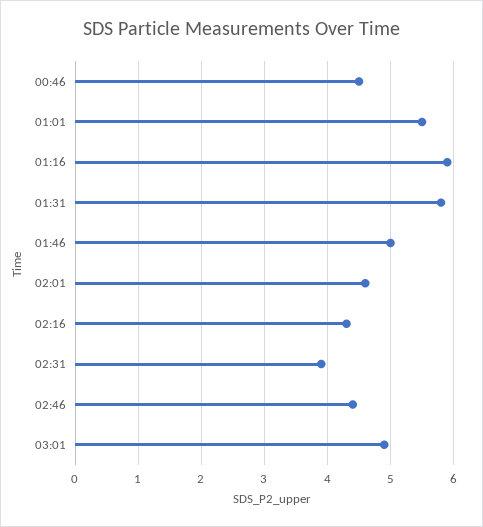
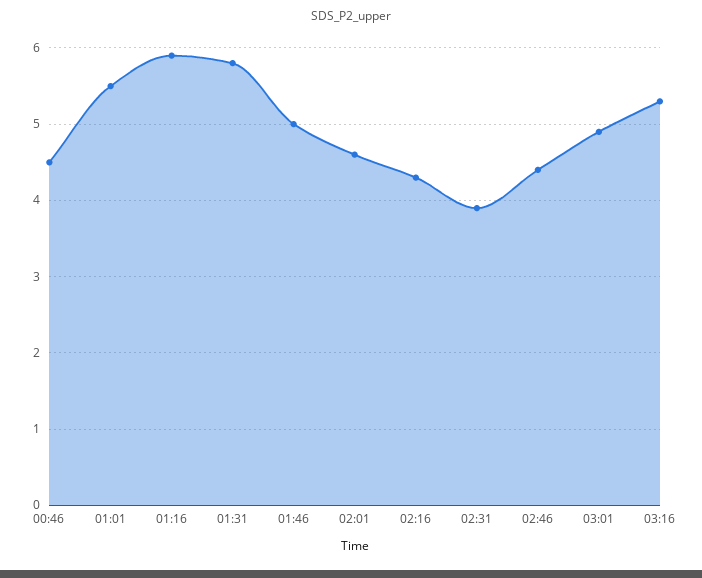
03:16: none -> 5.3

